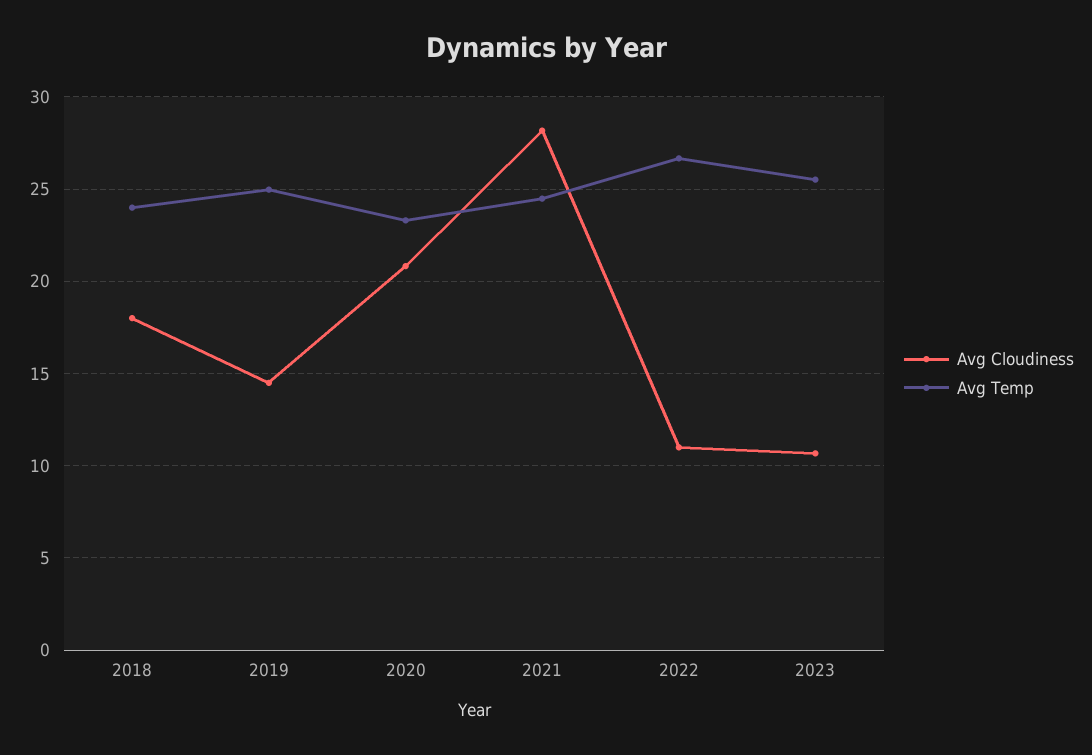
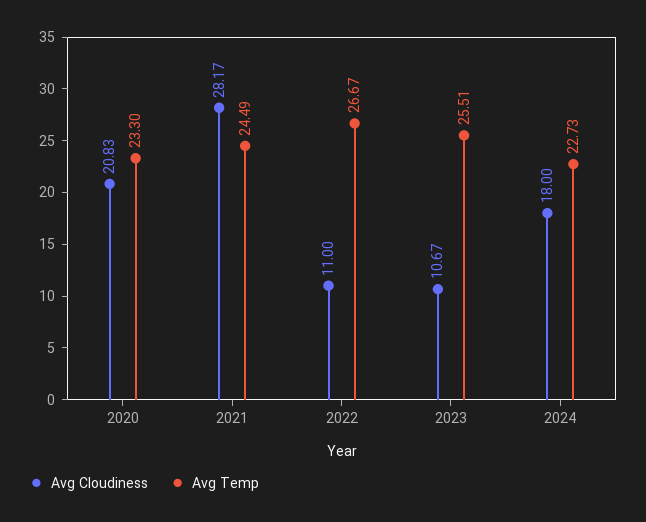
Avg Cloudiness, 2018: 18 -> none
Avg Temp, 2018: 24 -> none
Avg Cloudiness, 2019: 14.5 -> none
Avg Temp, 2019: 25 -> none
Avg Cloudiness, 2024: none -> 18
Avg Temp, 2024: none -> 22.73

